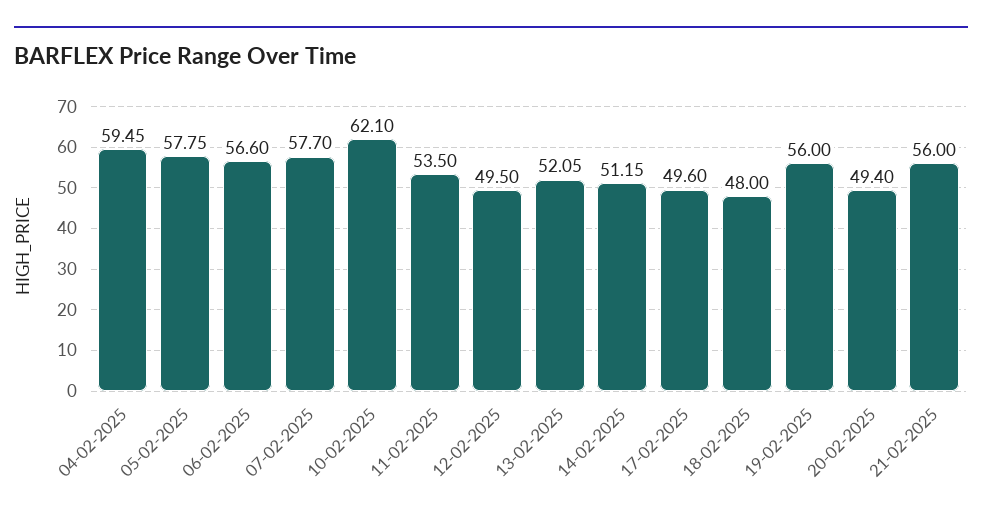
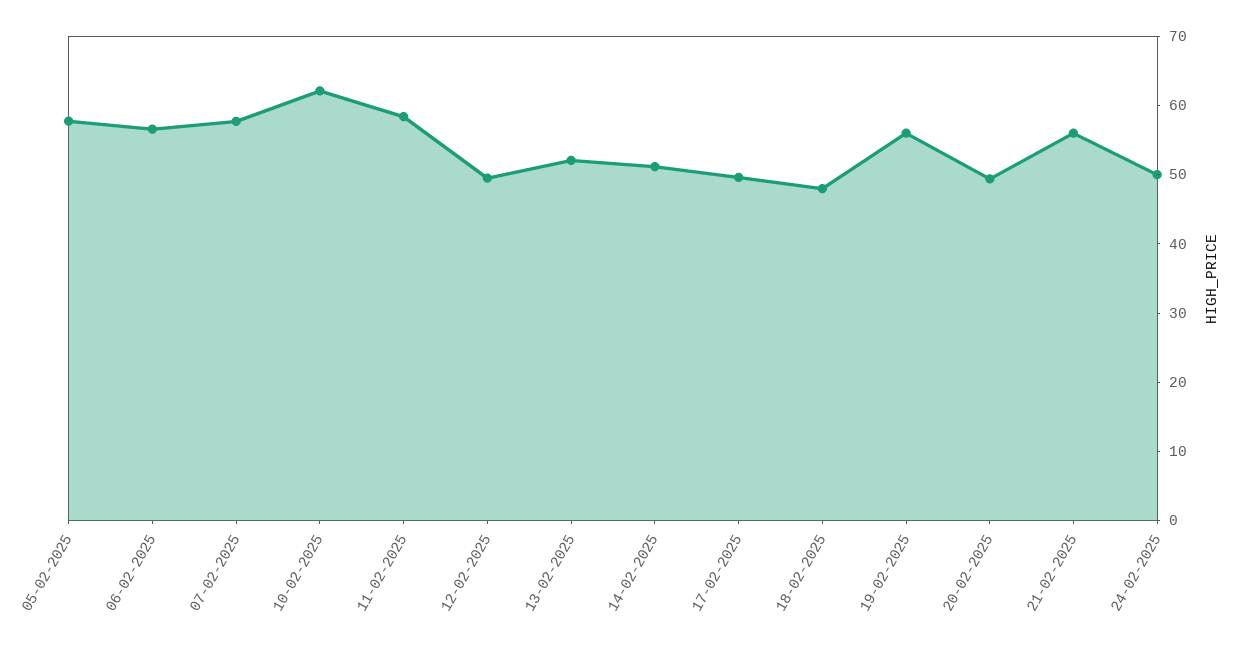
04-02-2025: 59.45 -> none
11-02-2025: 53.5 -> 58
24-02-2025: none -> 50

